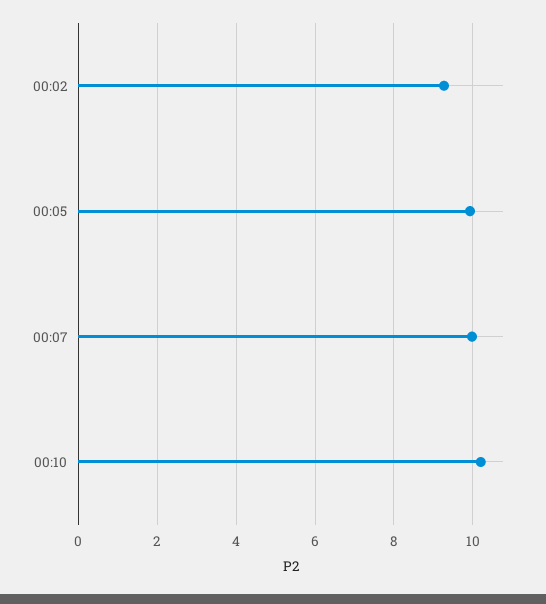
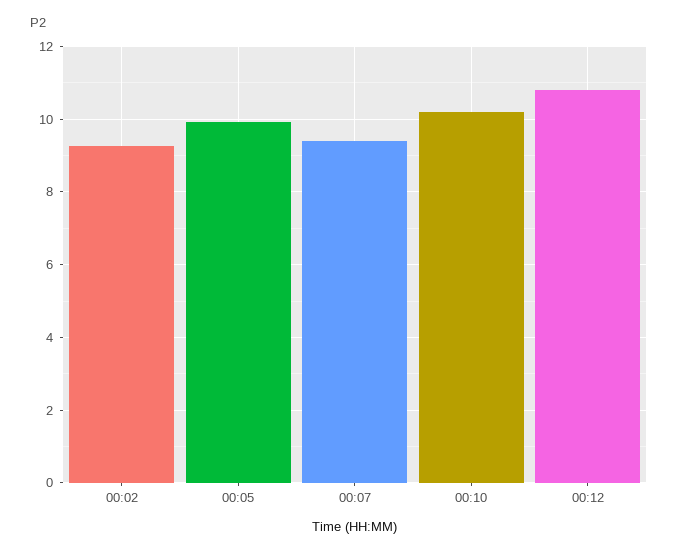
00:07: 10 -> 9.4
00:12: none -> 10.8

